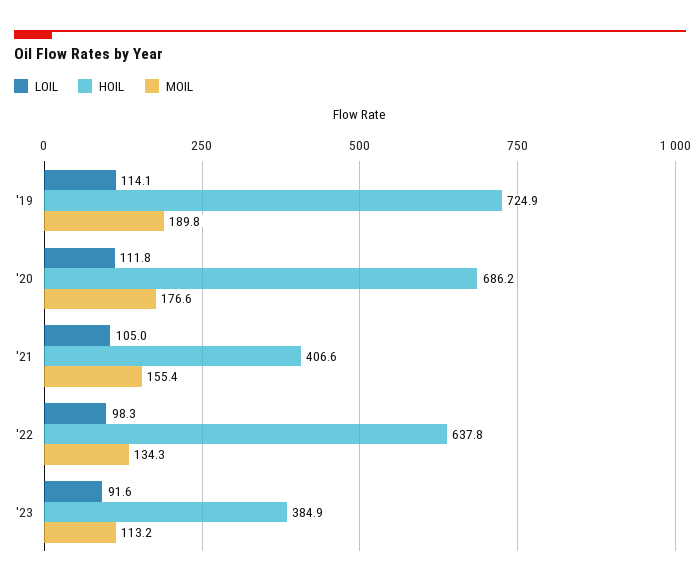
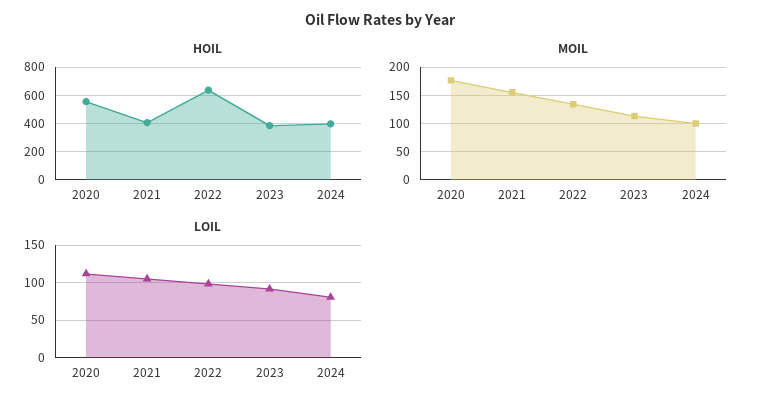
LOIL, '19: 114.1 -> none
HOIL, '19: 724.9 -> none
MOIL, '19: 189.8 -> none
HOIL, '20: 686.2 -> 550
HOIL, 2024: none -> 400
MOIL, 2024: none -> 100
LOIL, 2024: none -> 80

